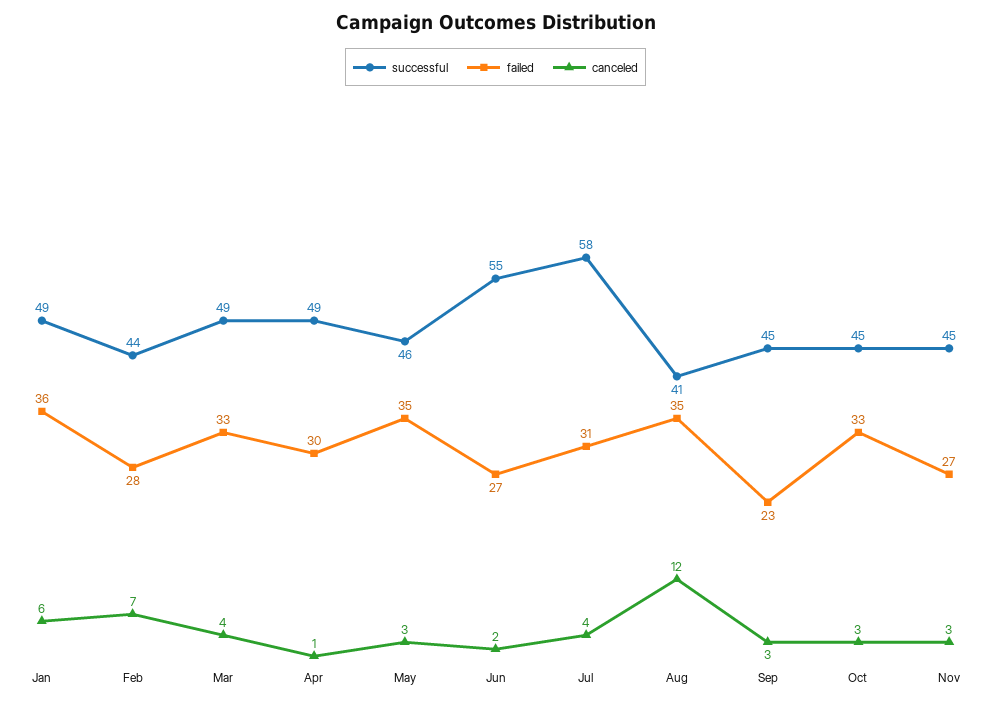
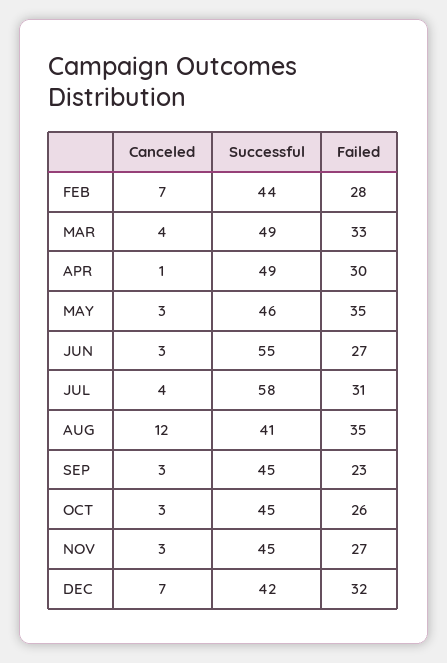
successful, Jan: 49 -> none
failed, Jan: 36 -> none
canceled, Jan: 6 -> none
canceled, Jun: 2 -> 3
failed, Oct: 33 -> 26
canceled, DEC: none -> 7
successful, DEC: none -> 42
failed, DEC: none -> 32

